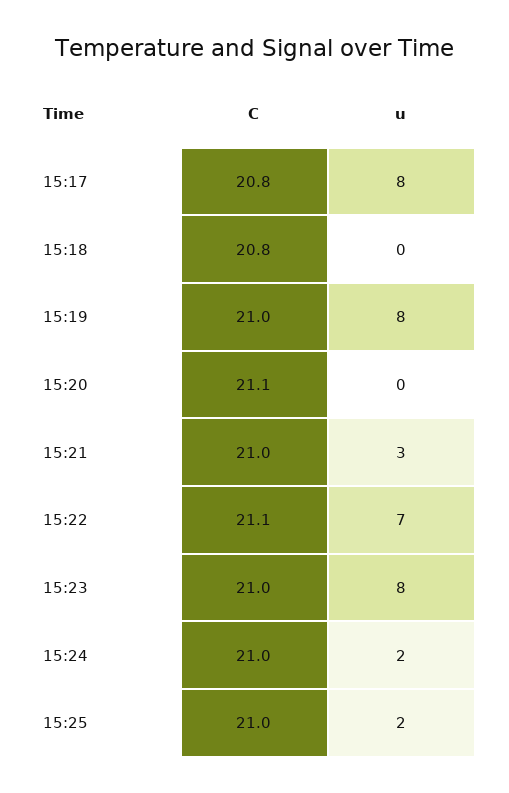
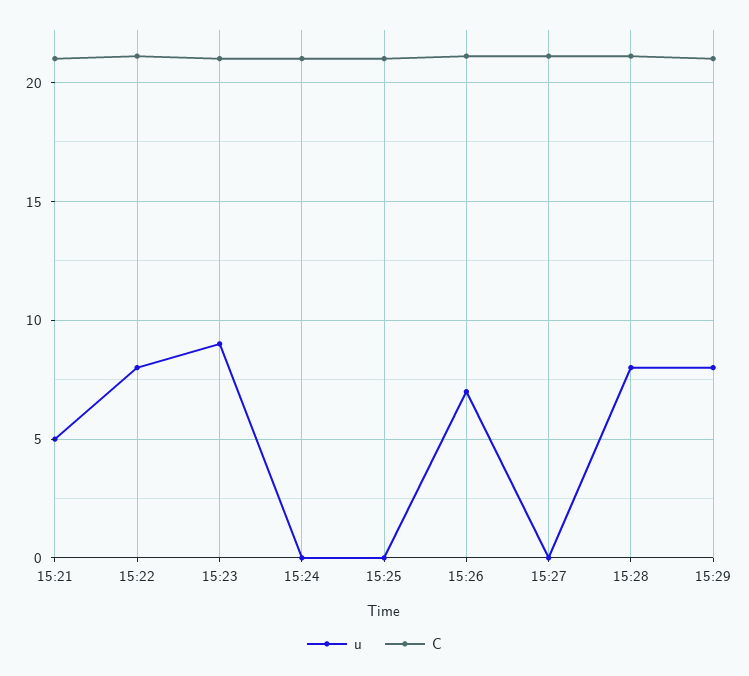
C, 15:17: 20.8 -> none
u, 15:17: 8 -> none
C, 15:18: 20.8 -> none
u, 15:18: 0 -> none
C, 15:19: 21 -> none
u, 15:19: 8 -> none
C, 15:20: 21.1 -> none
u, 15:20: 0 -> none
u, 15:21: 3 -> 5
u, 15:22: 7 -> 8
u, 15:23: 8 -> 9
u, 15:24: 2 -> 0
u, 15:25: 2 -> 0
u, 15:26: none -> 7
C, 15:26: none -> 21
u, 15:27: none -> 0
C, 15:27: none -> 21
u, 15:28: none -> 8
C, 15:28: none -> 21
u, 15:29: none -> 8
C, 15:29: none -> 21

